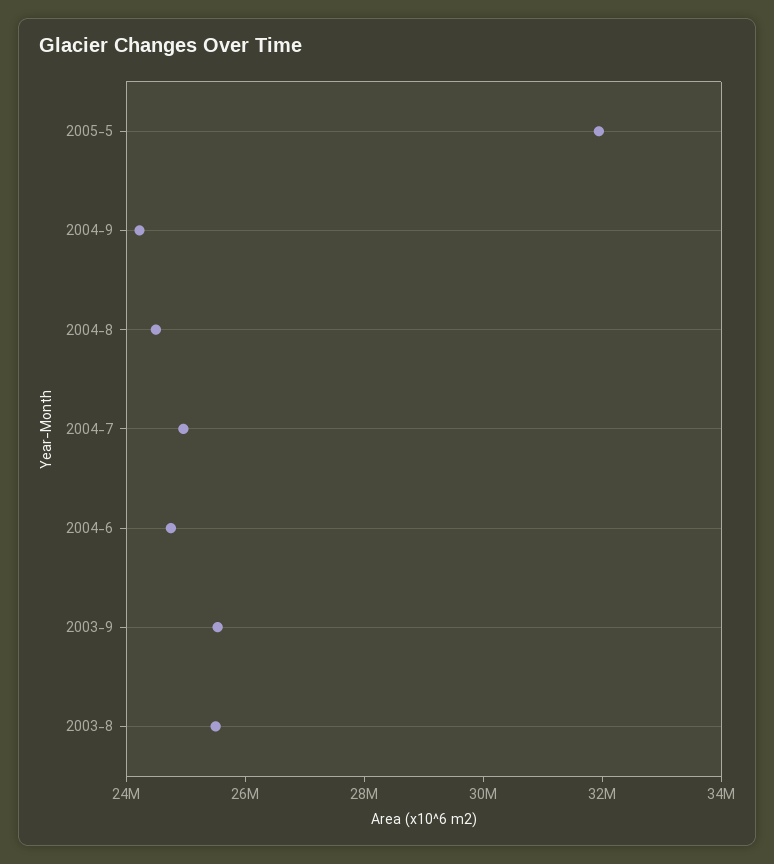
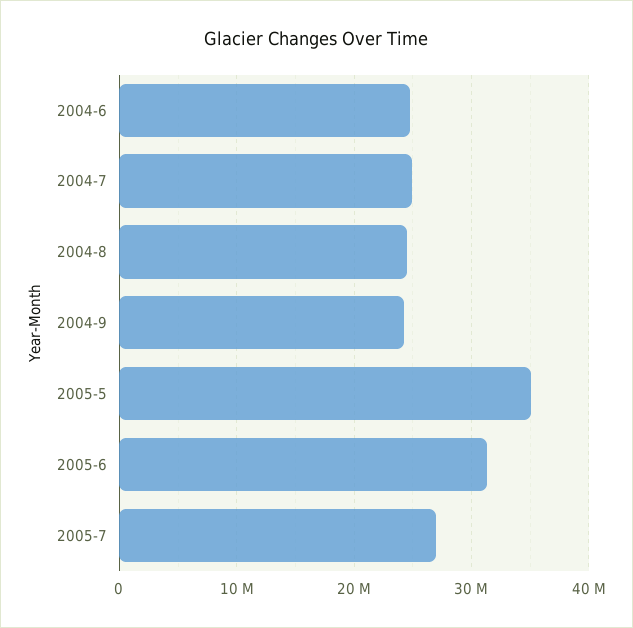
2005-5: 32000000 -> 35000000
2003-9: 25500000 -> none
2003-8: 25500000 -> none
2005-6: none -> 31000000
2005-7: none -> 27000000

